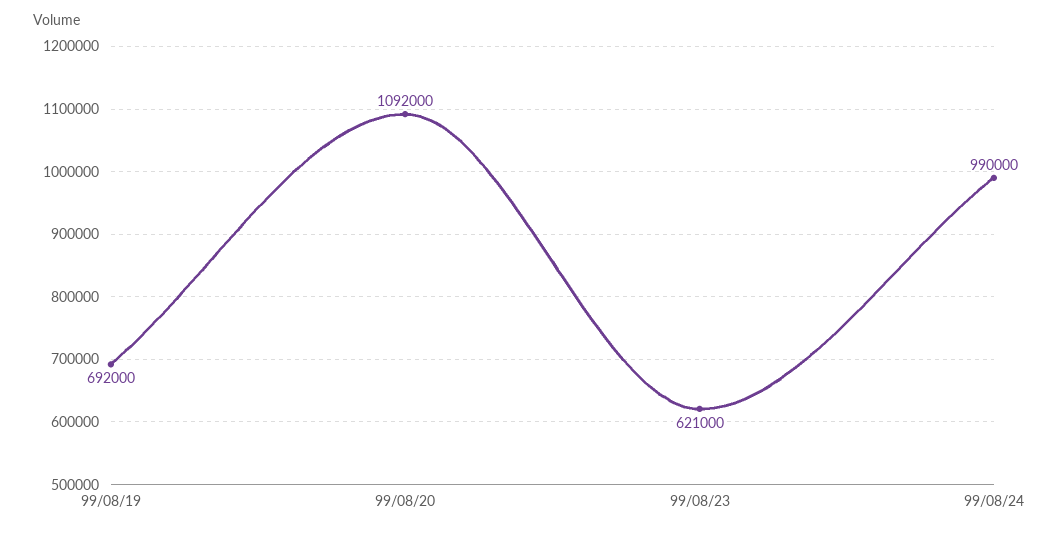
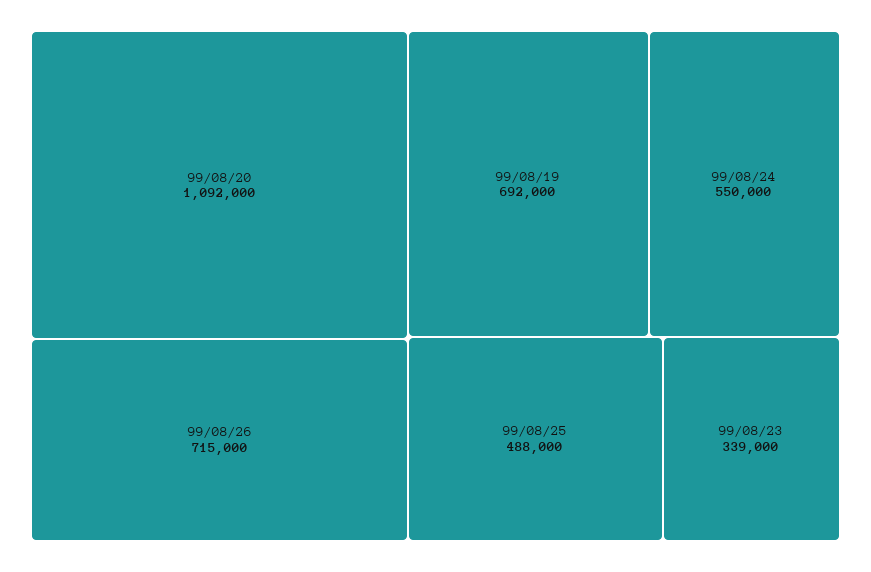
99/08/23: 621000 -> 339000
99/08/24: 990000 -> 550000
99/08/26: none -> 715000
99/08/25: none -> 488000

